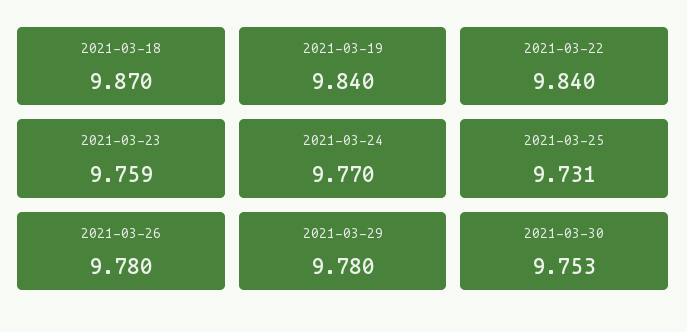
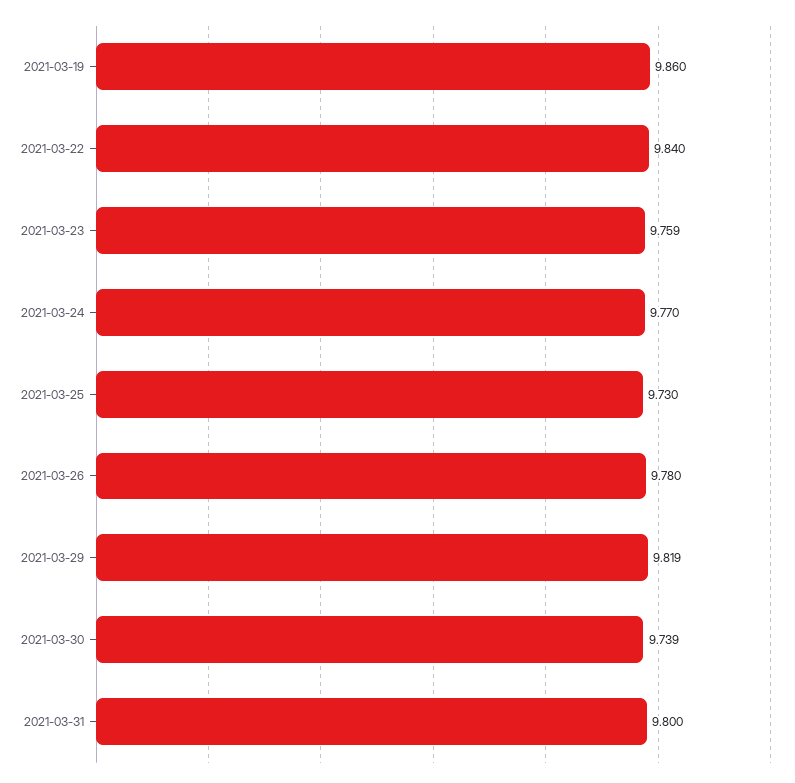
2021-03-18: 9.87 -> none
2021-03-19: 9.84 -> 9.86
2021-03-25: 9.731 -> 9.73
2021-03-29: 9.78 -> 9.819
2021-03-30: 9.753 -> 9.739
2021-03-31: none -> 9.8

